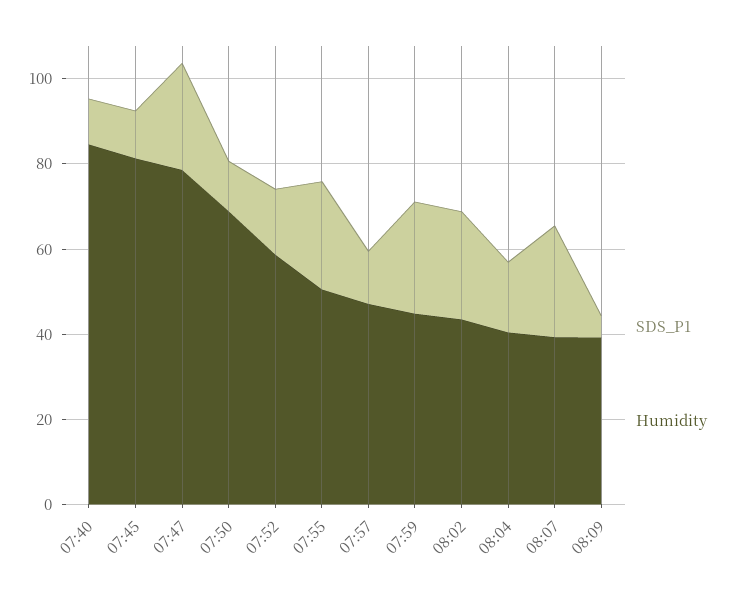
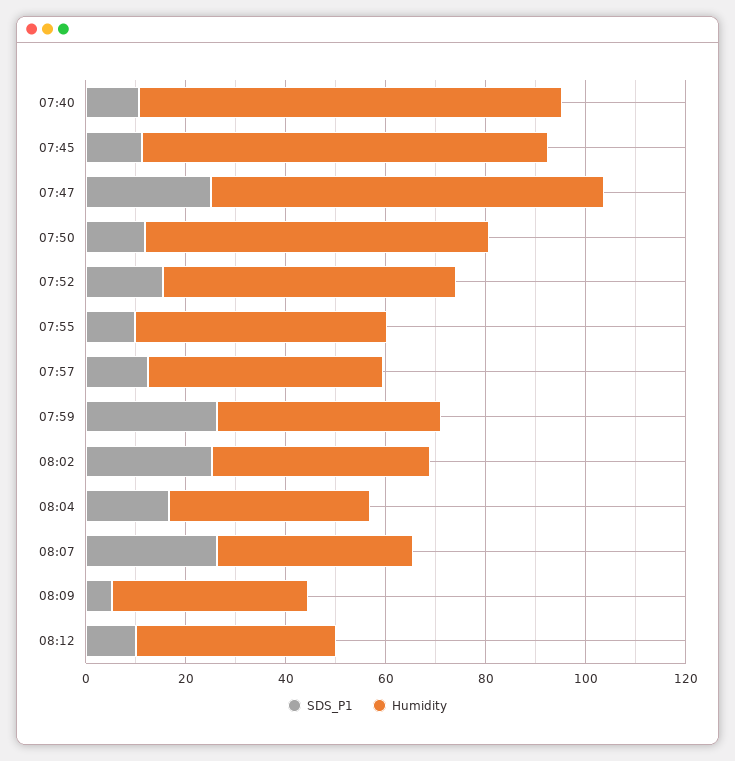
SDS_P1, 07:55: 25 -> 10
SDS_P1, 08:12: none -> 10
Humidity, 08:12: none -> 40

